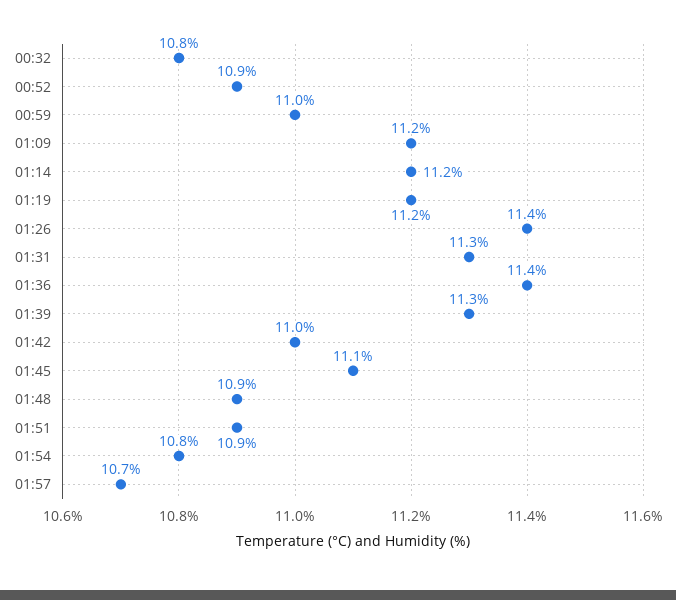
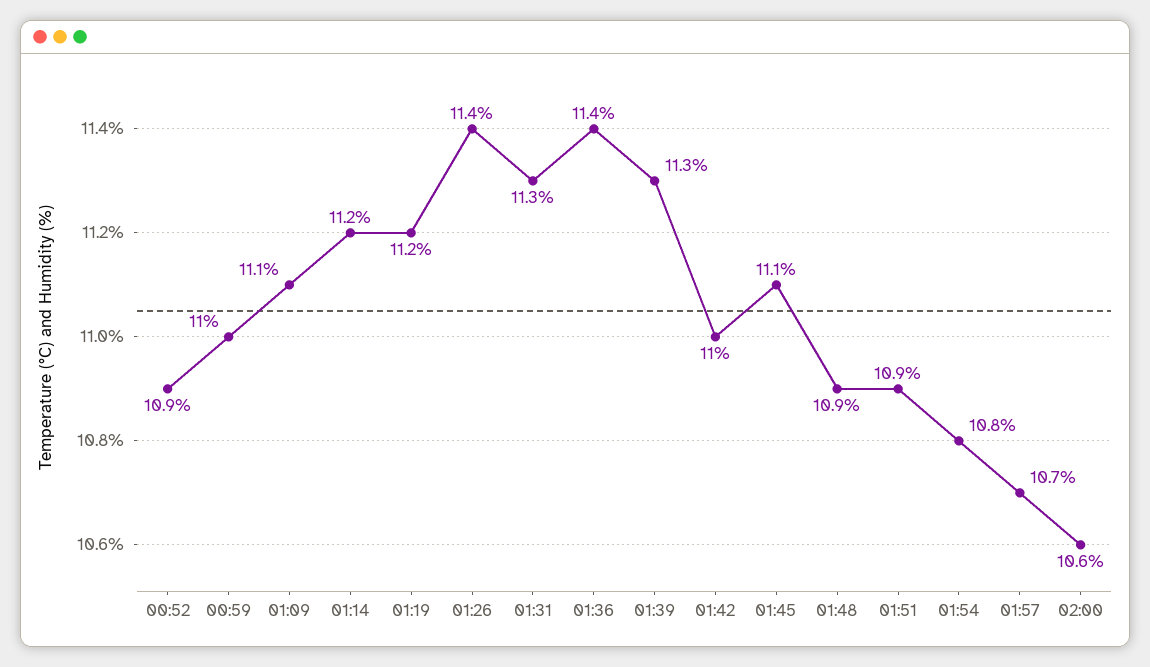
00:32: 10.8 -> none
01:09: 11.2 -> 11.1
02:00: none -> 10.6

